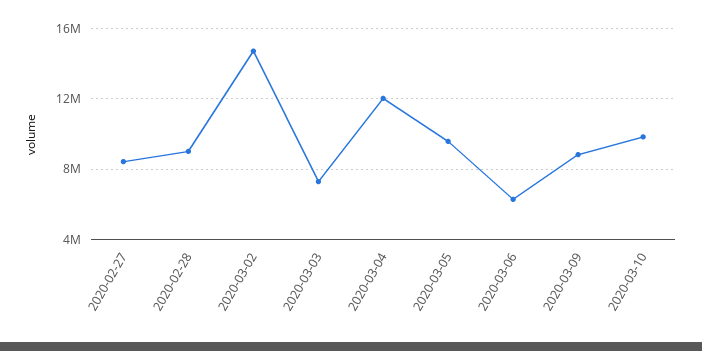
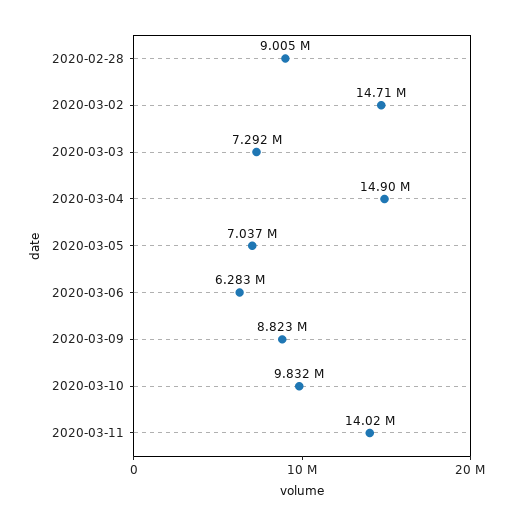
2020-02-27: 8500000 -> none
2020-03-04: 12000000 -> 14900000
2020-03-05: 9500000 -> 7037000
2020-03-11: none -> 14020000

